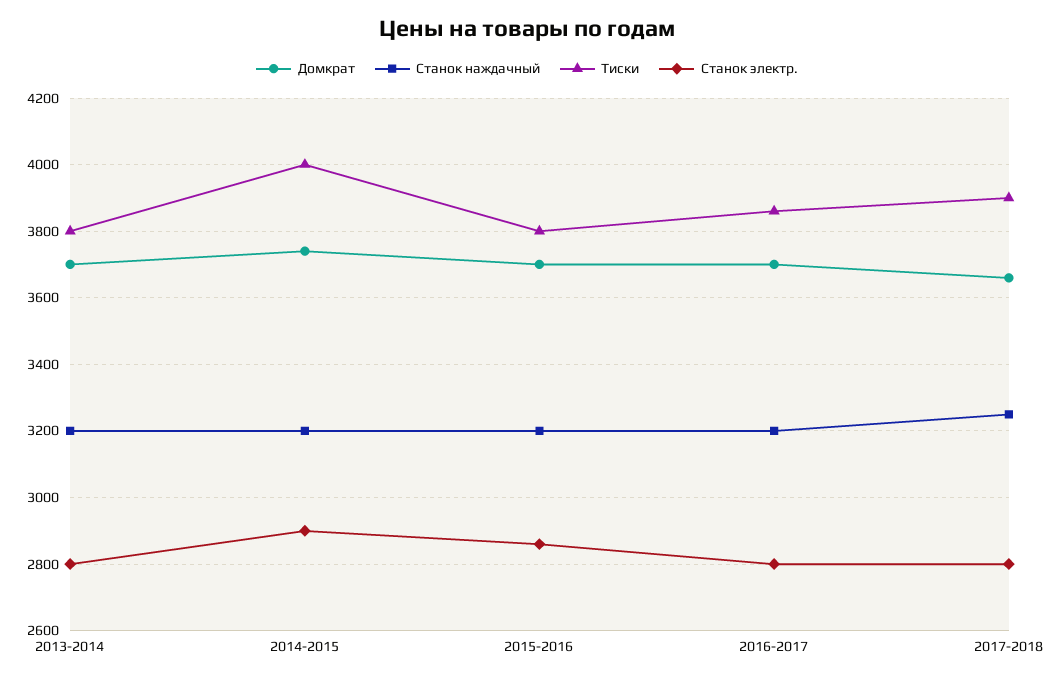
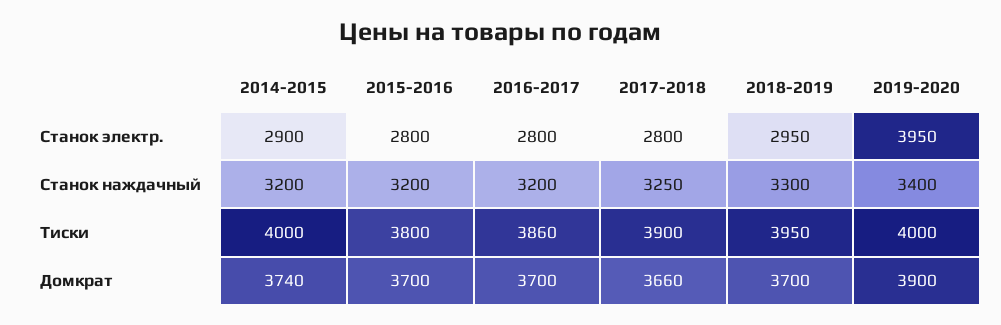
Домкрат, 2013-2014: 3700 -> none
Станок наждачный, 2013-2014: 3200 -> none
Тиски, 2013-2014: 3800 -> none
Станок электр., 2013-2014: 2800 -> none
Станок электр., 2015-2016: 2860 -> 2800
Станок электр., 2018-2019: none -> 2950
Станок электр., 2019-2020: none -> 3950
Станок наждачный, 2018-2019: none -> 3300
Станок наждачный, 2019-2020: none -> 3400
Тиски, 2018-2019: none -> 3950
Тиски, 2019-2020: none -> 4000
Домкрат, 2018-2019: none -> 3700
Домкрат, 2019-2020: none -> 3900

